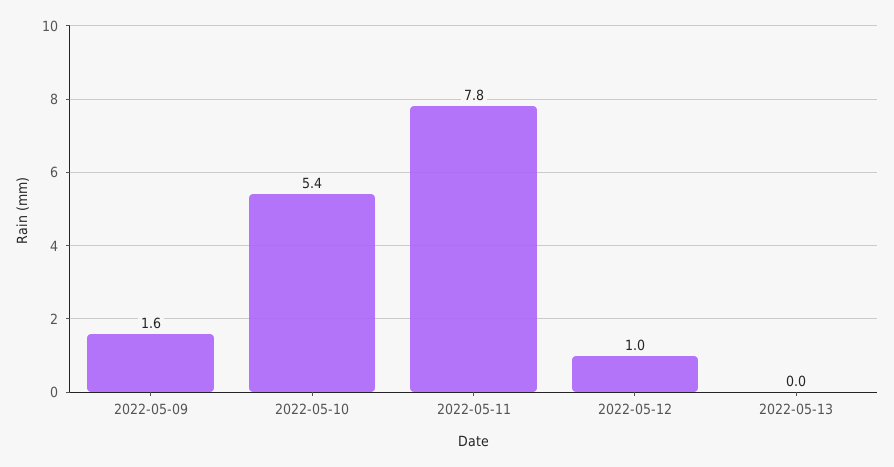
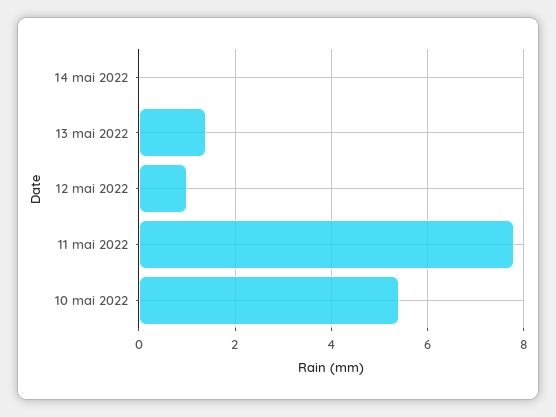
2022-05-09: 1.6 -> none
2022-05-13: 0 -> 1.5
14 mai 2022: none -> 0

